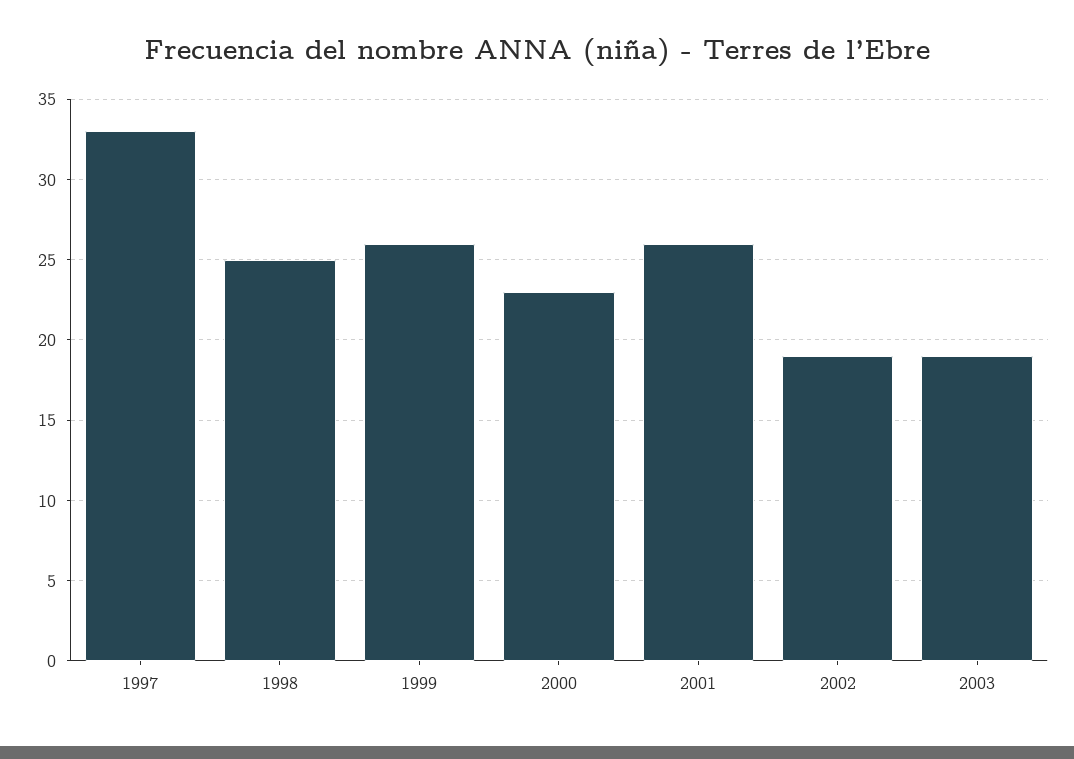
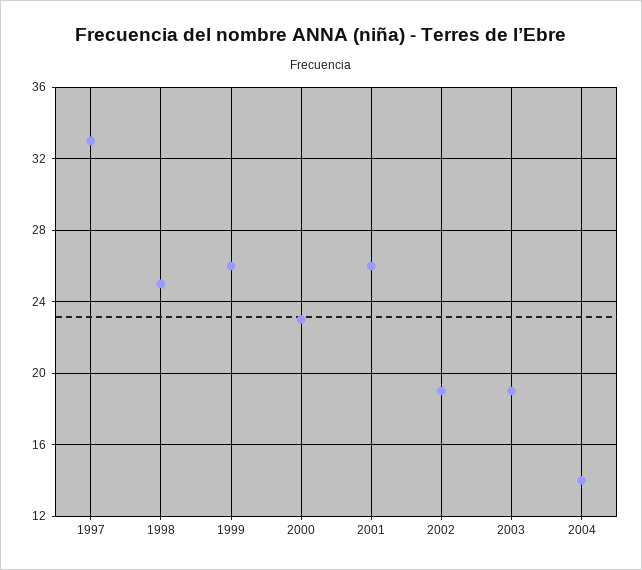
2004: none -> 14

